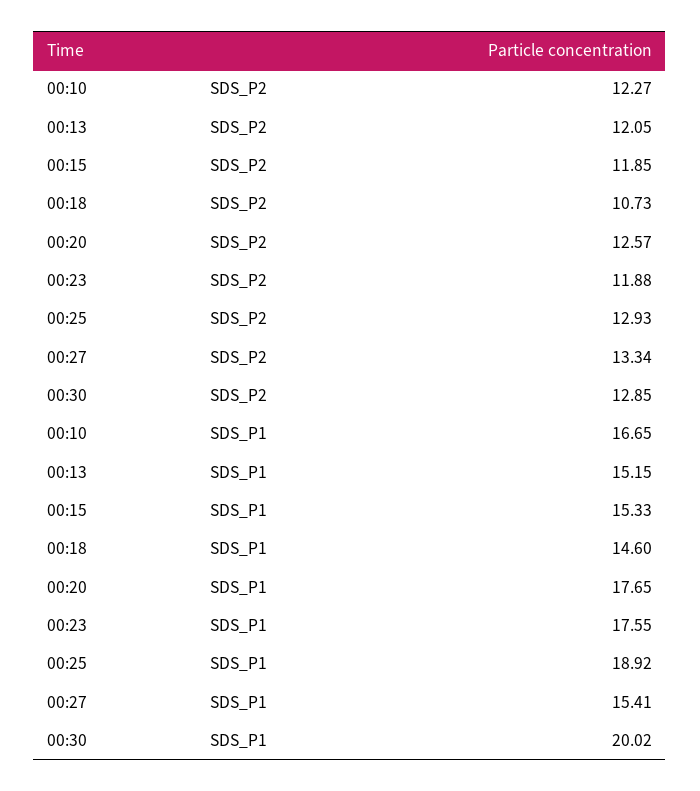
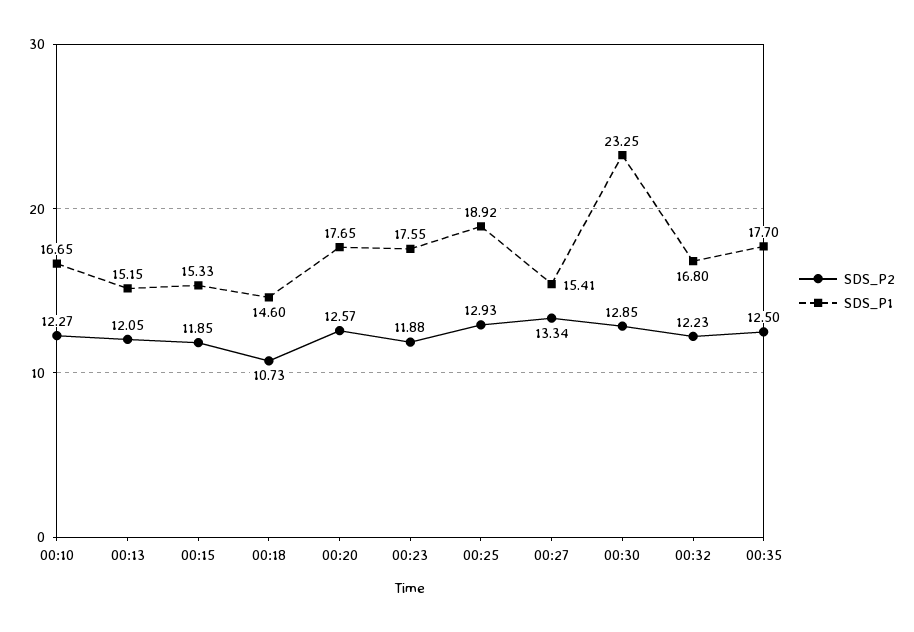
SDS_P1, 00:30: 20.02 -> 23.25
SDS_P2, 00:32: none -> 12.23
SDS_P1, 00:32: none -> 16.8
SDS_P2, 00:35: none -> 12.5
SDS_P1, 00:35: none -> 17.7

